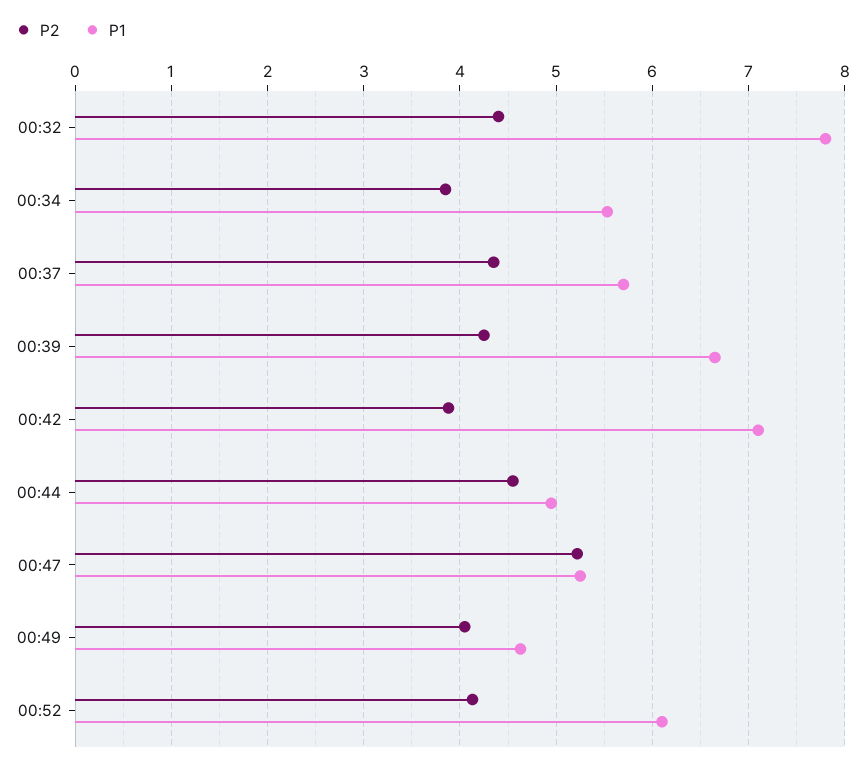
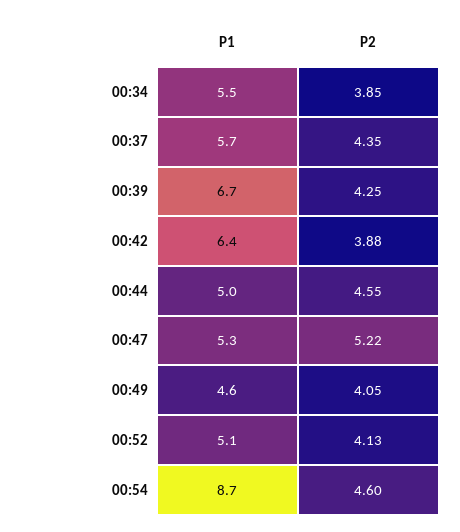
P2, 00:32: 4.4 -> none
P1, 00:32: 7.8 -> none
P1, 00:42: 7.1 -> 6.4
P1, 00:52: 6.1 -> 5.1
P1, 00:54: none -> 8.7
P2, 00:54: none -> 4.6

